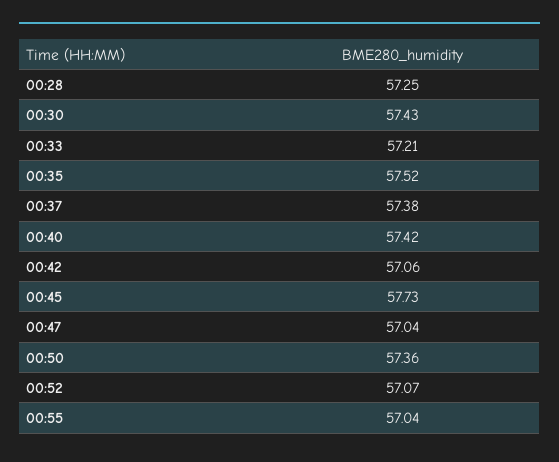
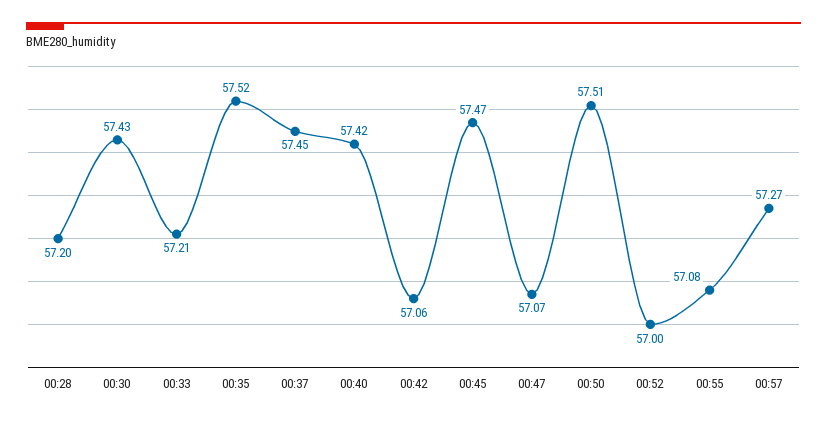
00:28: 57.25 -> 57.2
00:37: 57.38 -> 57.45
00:45: 57.73 -> 57.47
00:47: 57.04 -> 57.07
00:50: 57.36 -> 57.51
00:52: 57.07 -> 57
00:55: 57.04 -> 57.08
00:57: none -> 57.27

